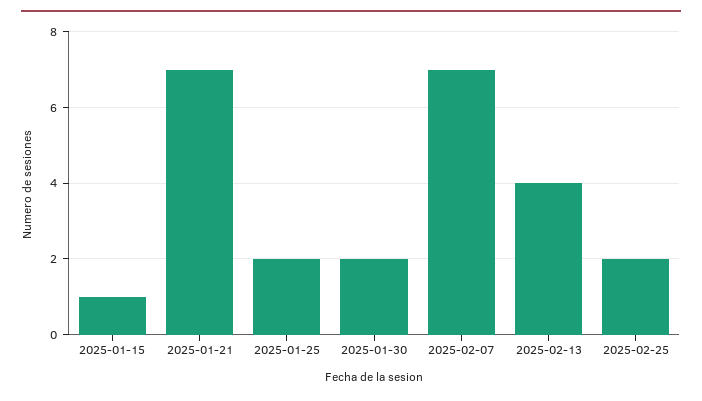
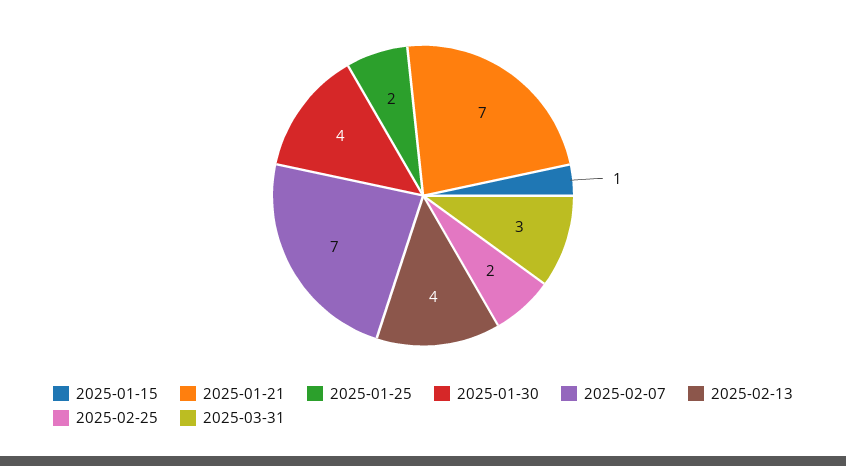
2025-01-30: 2 -> 4
2025-03-31: none -> 3

